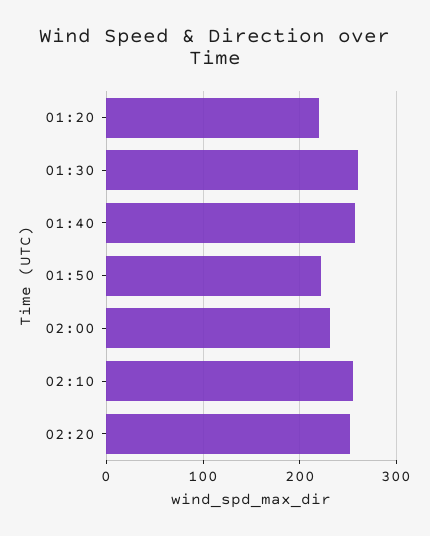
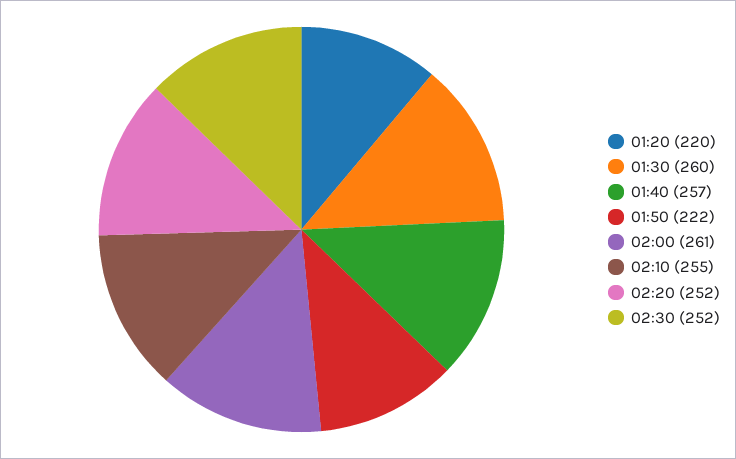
02:00: 230 -> 261
02:30: none -> 252

